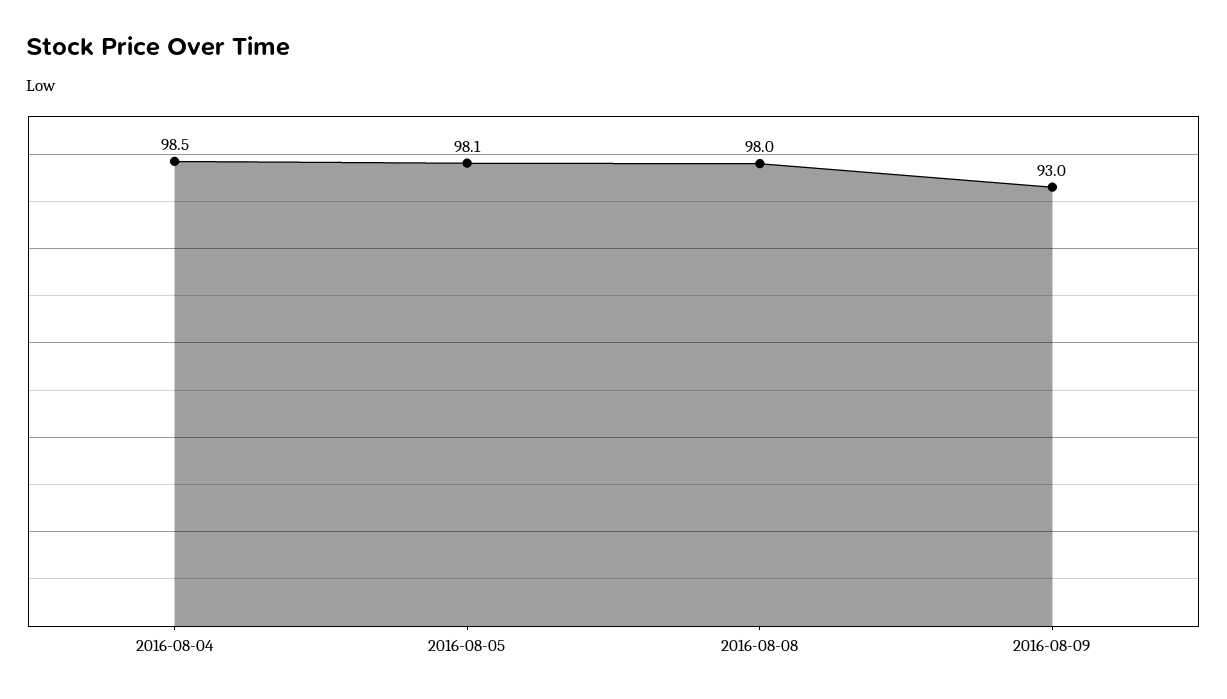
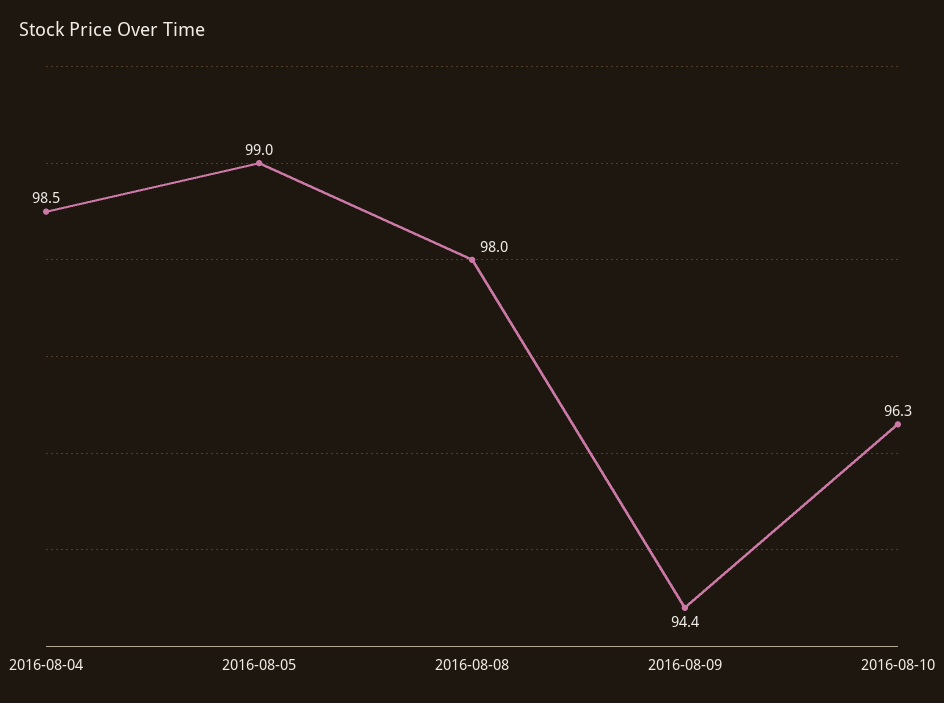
2016-08-05: 98.1 -> 99
2016-08-09: 93 -> 94.4
2016-08-10: none -> 96.3

